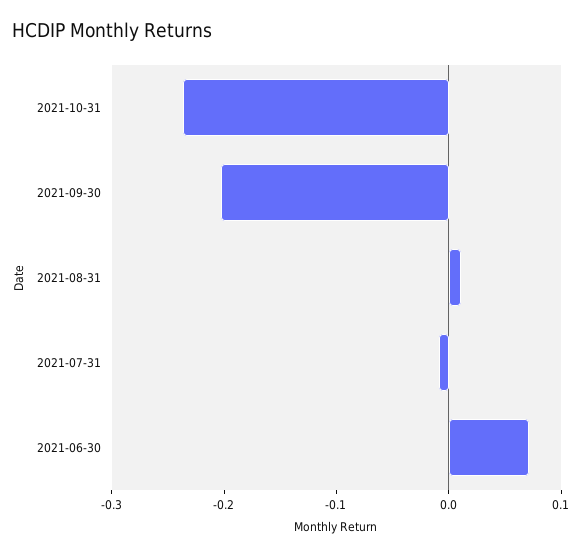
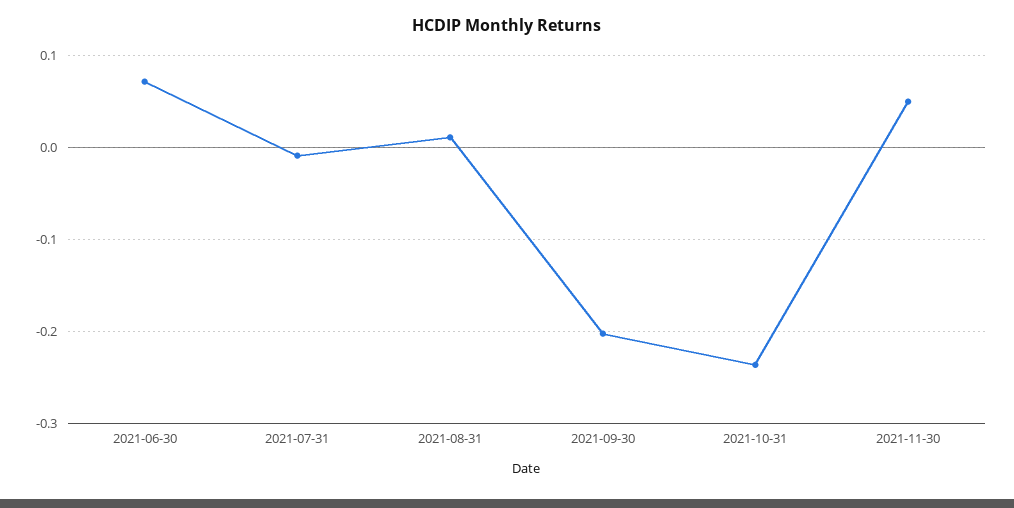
2021-11-30: none -> 0.05

